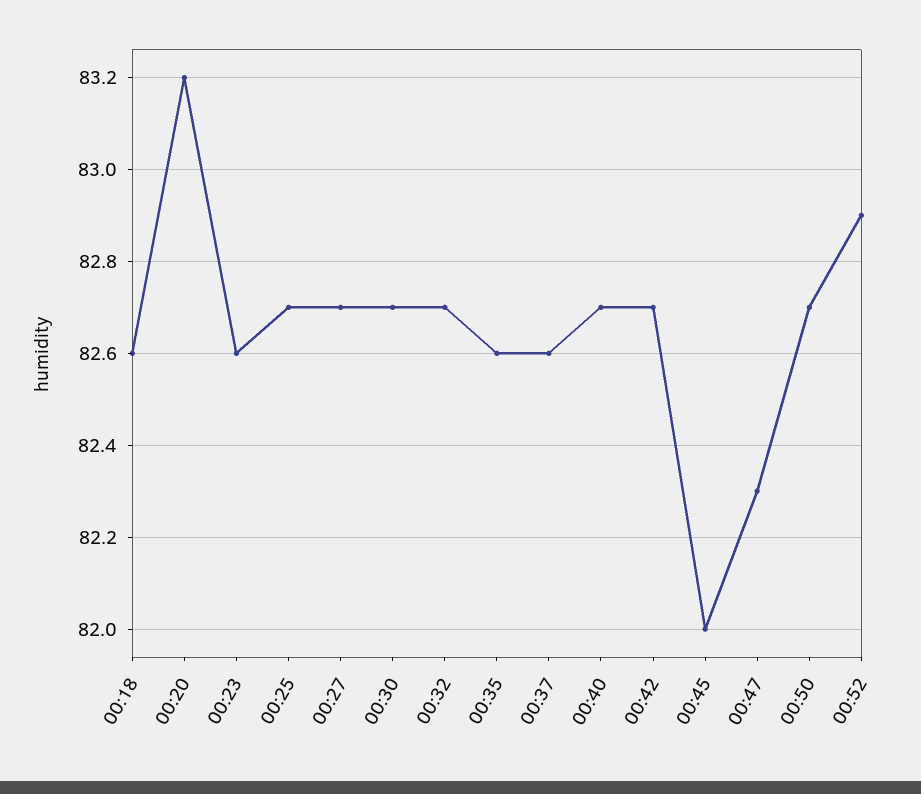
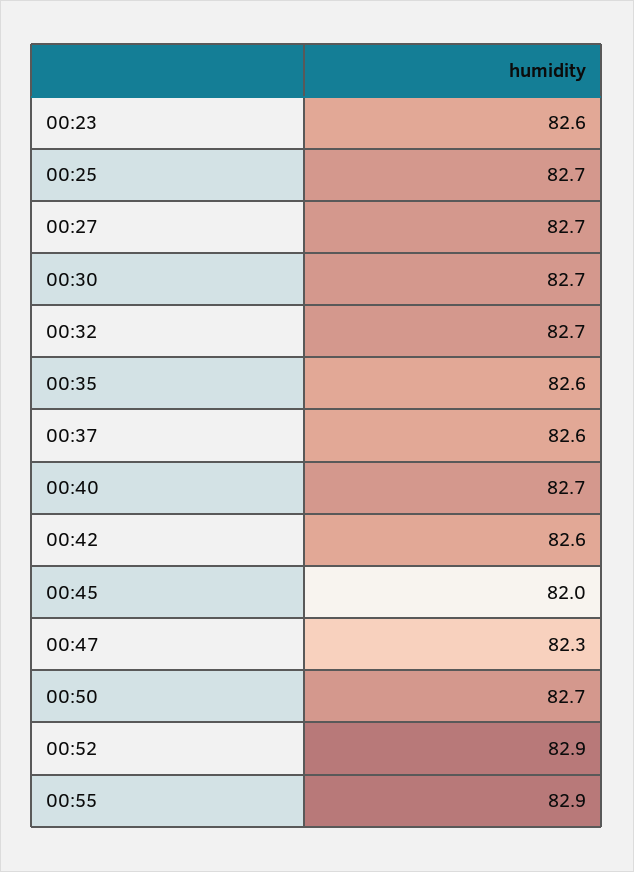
00:18: 82.6 -> none
00:20: 83.2 -> none
00:42: 82.7 -> 82.6
00:55: none -> 82.9

